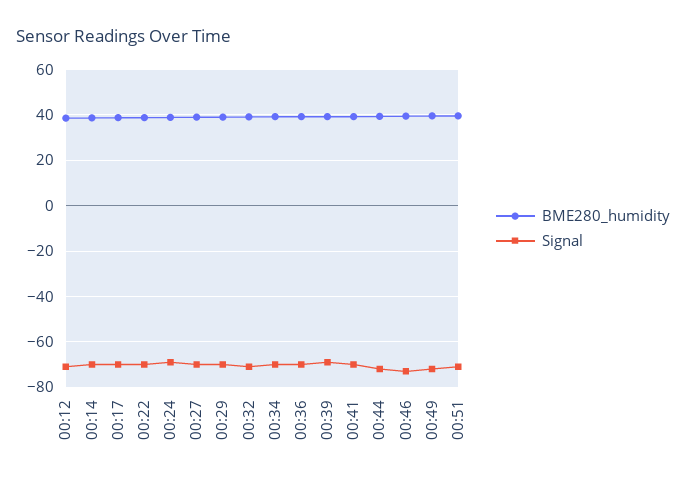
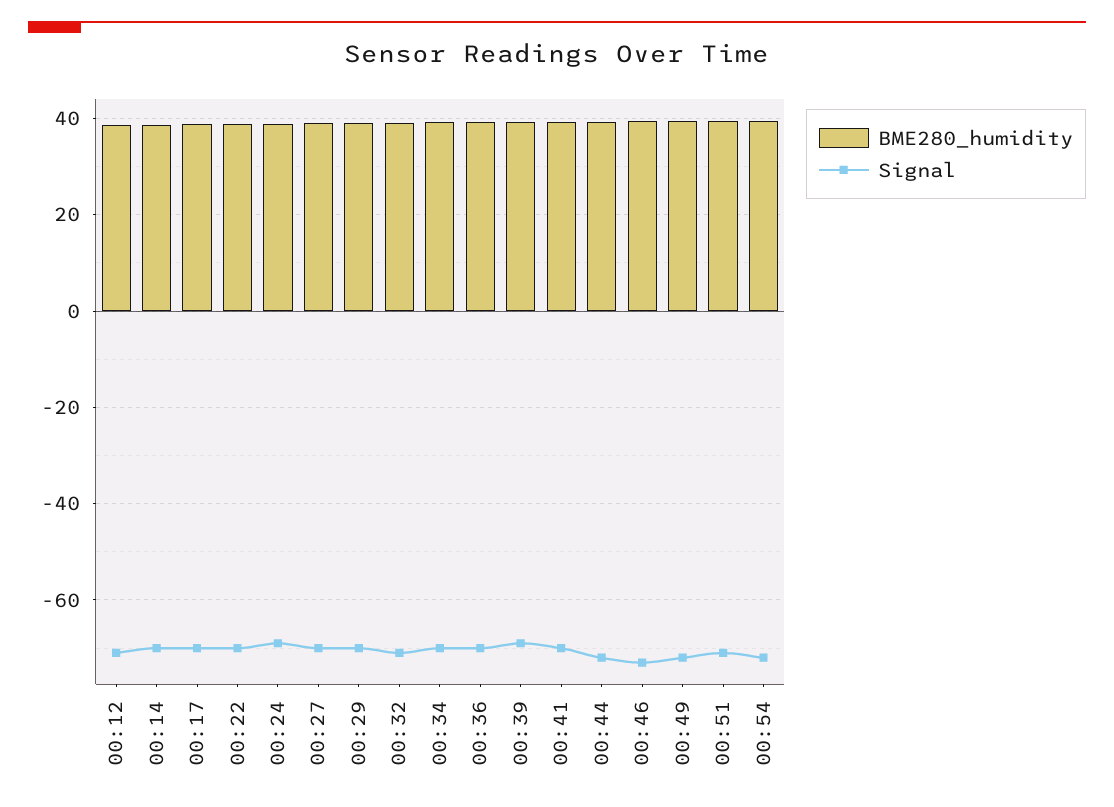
BME280_humidity, 00:54: none -> 40
Signal, 00:54: none -> -72

